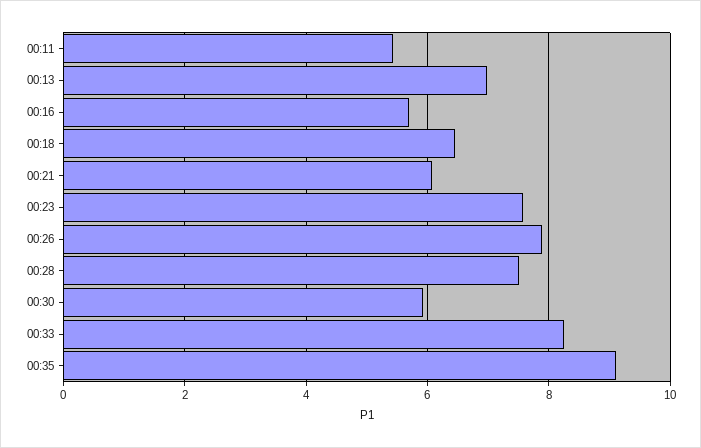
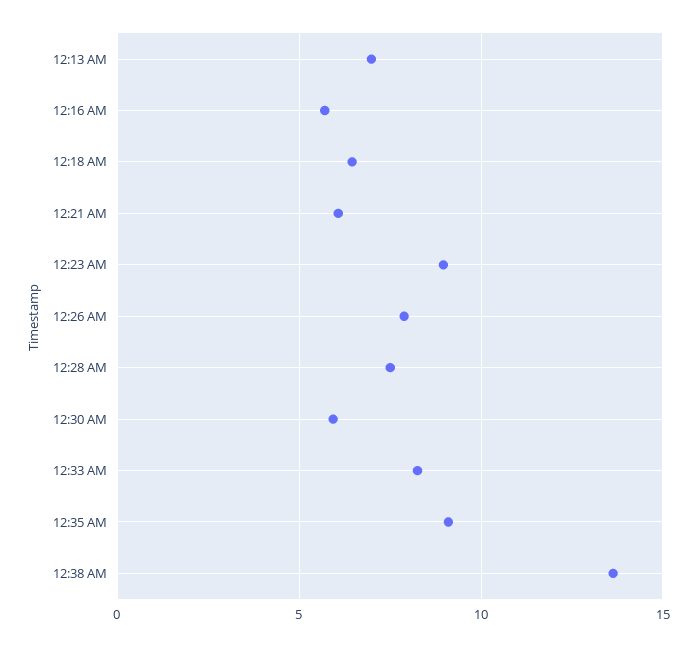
00:11: 5.4 -> none
00:23: 7.6 -> 9
12:38 AM: none -> 13.5

